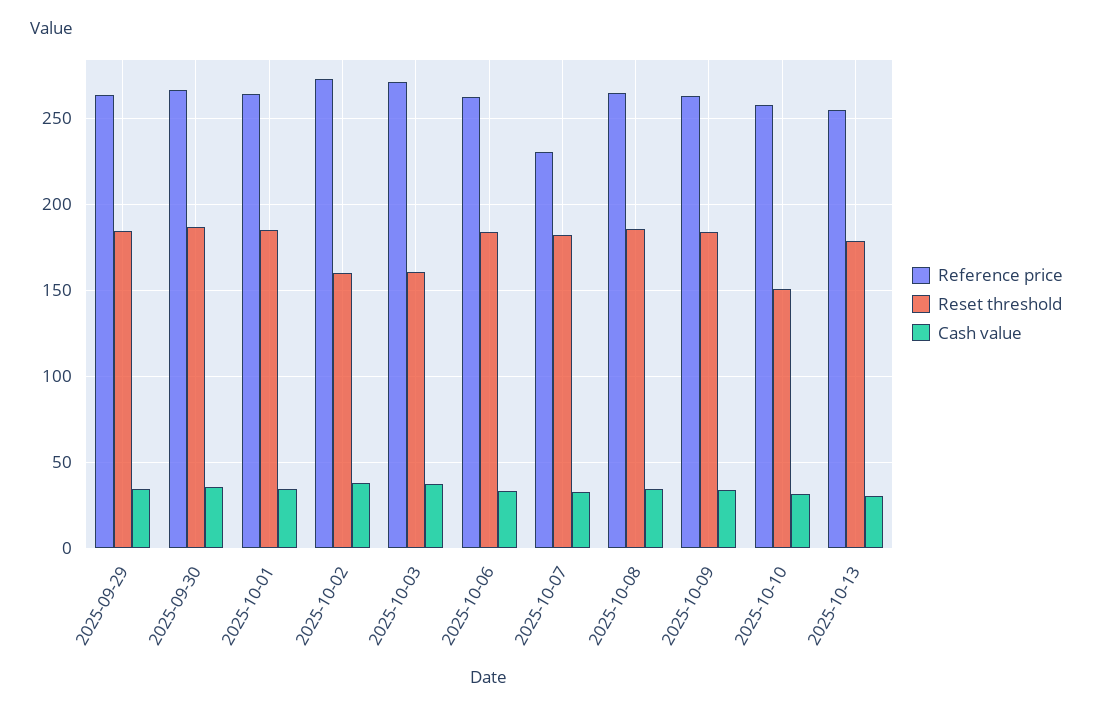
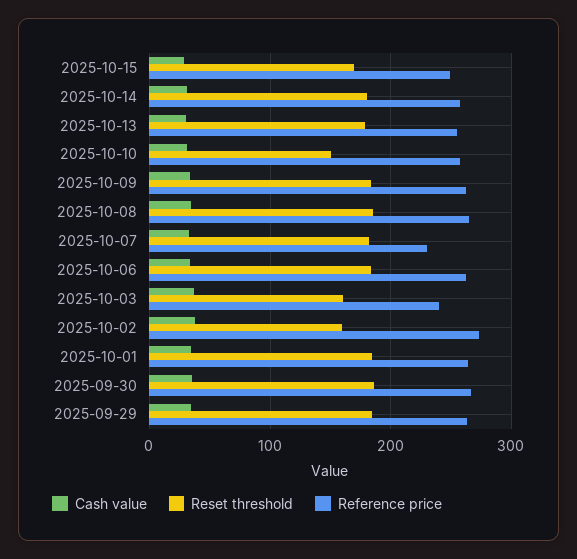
Reference price, 2025-10-03: 270 -> 240
Cash value, 2025-10-15: none -> 30
Reset threshold, 2025-10-15: none -> 170
Reference price, 2025-10-15: none -> 250
Cash value, 2025-10-14: none -> 30
Reset threshold, 2025-10-14: none -> 180
Reference price, 2025-10-14: none -> 260

